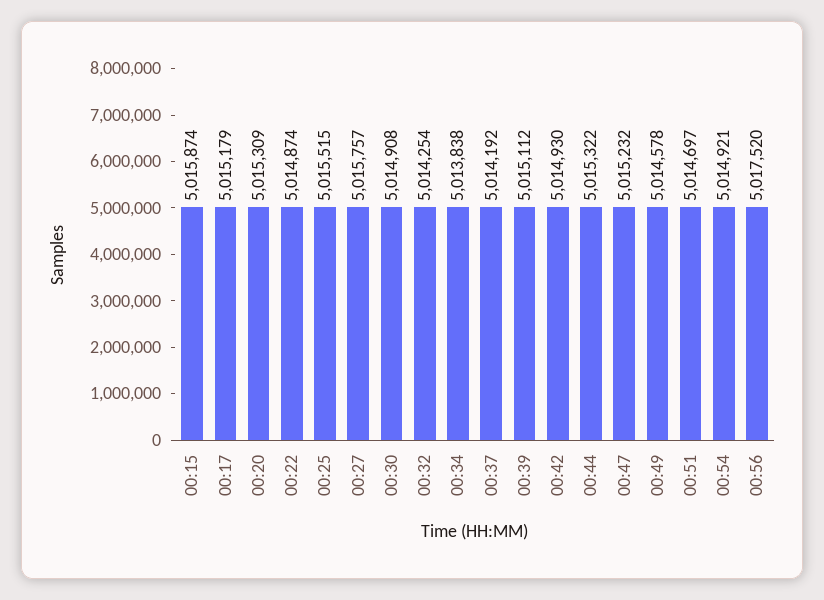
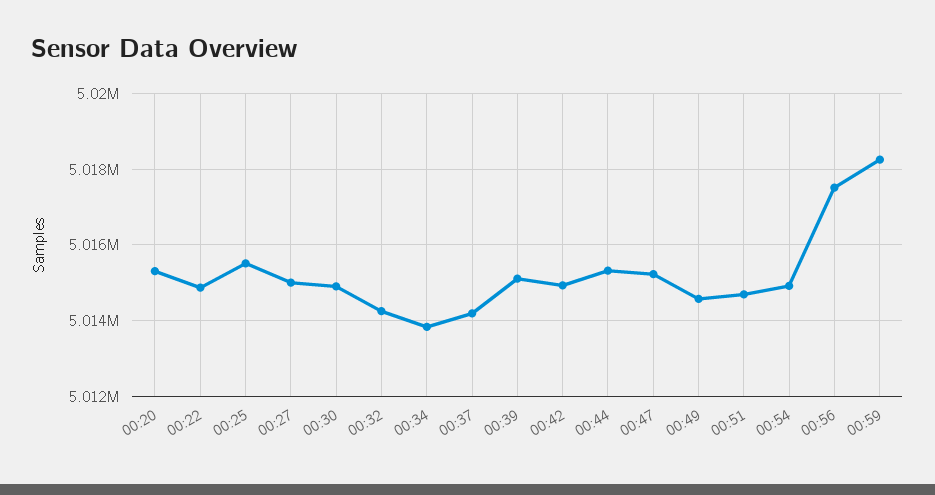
00:15: 5015874 -> none
00:17: 5015179 -> none
00:27: 5015757 -> 5015000
00:59: none -> 5018200

